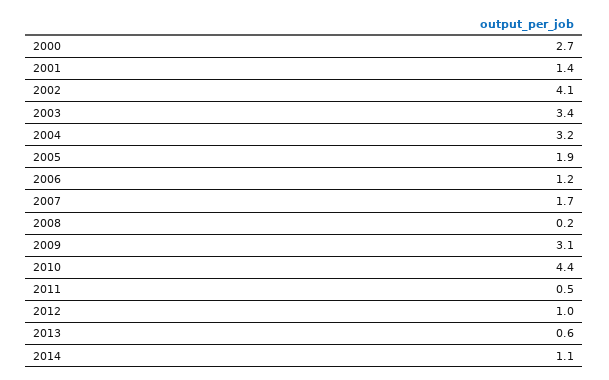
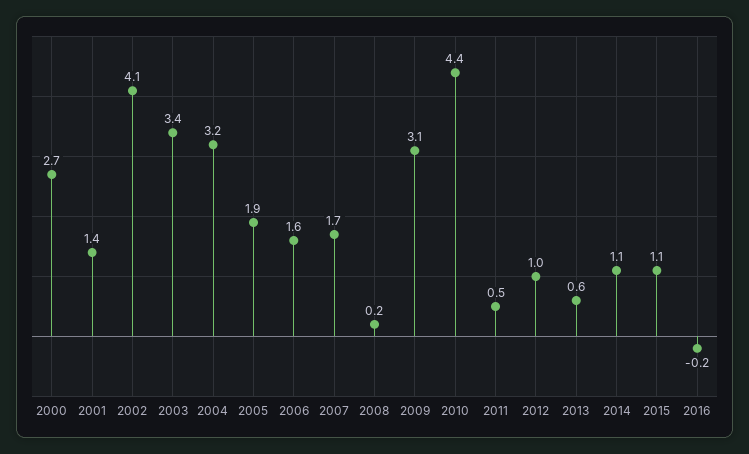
2006: 1.2 -> 1.6
2015: none -> 1.1
2016: none -> -0.2

